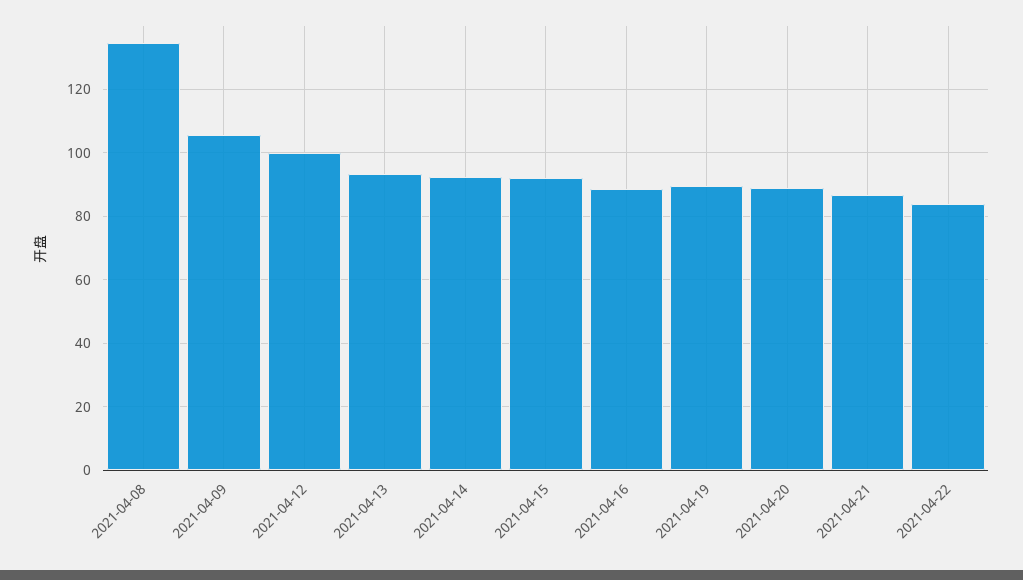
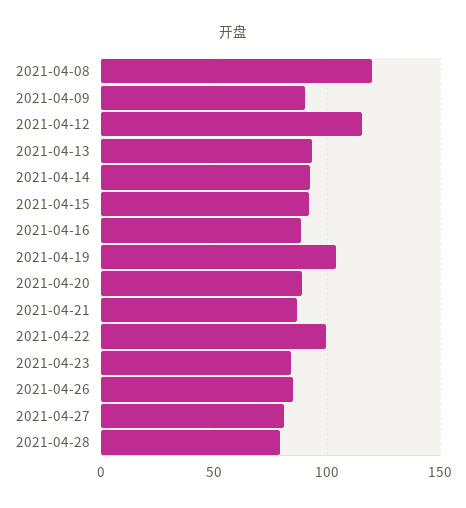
2021-04-08: 134 -> 120
2021-04-09: 106 -> 90
2021-04-12: 100 -> 115
2021-04-19: 90 -> 105
2021-04-22: 84 -> 100
2021-04-23: none -> 85
2021-04-26: none -> 85
2021-04-27: none -> 80
2021-04-28: none -> 80

